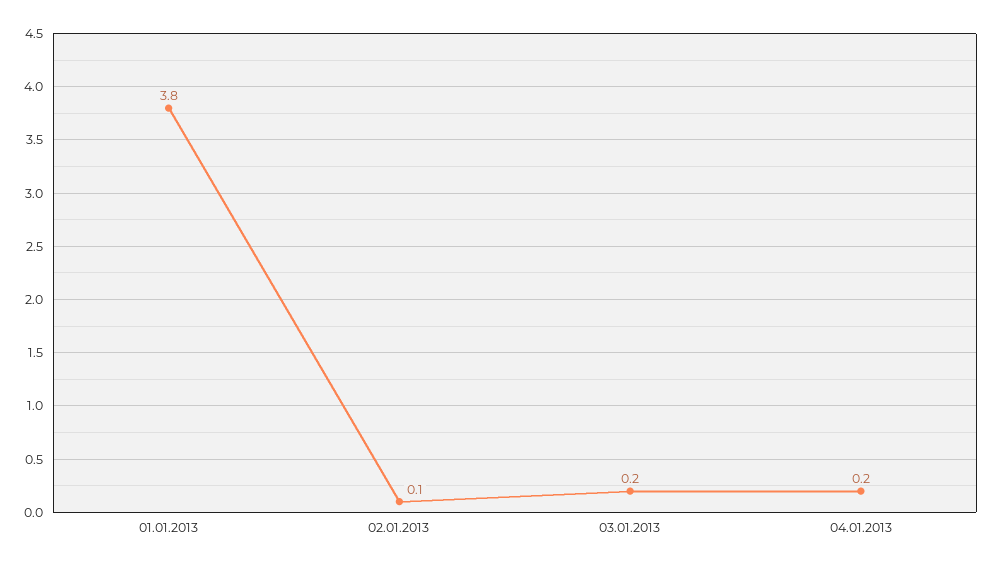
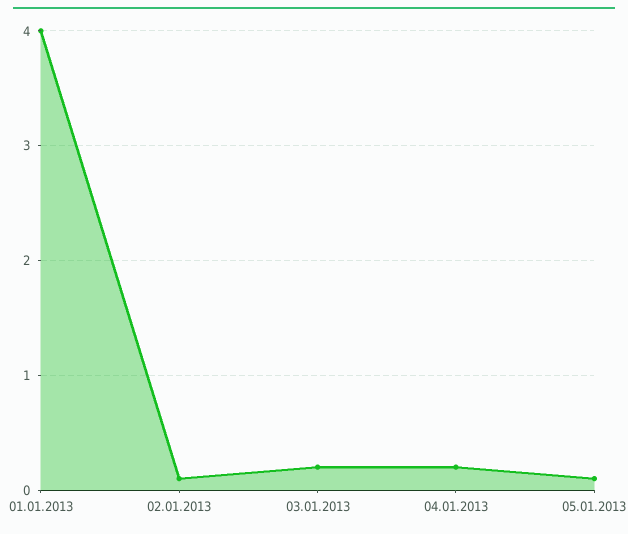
01.01.2013: 3.8 -> 4
05.01.2013: none -> 0.1

